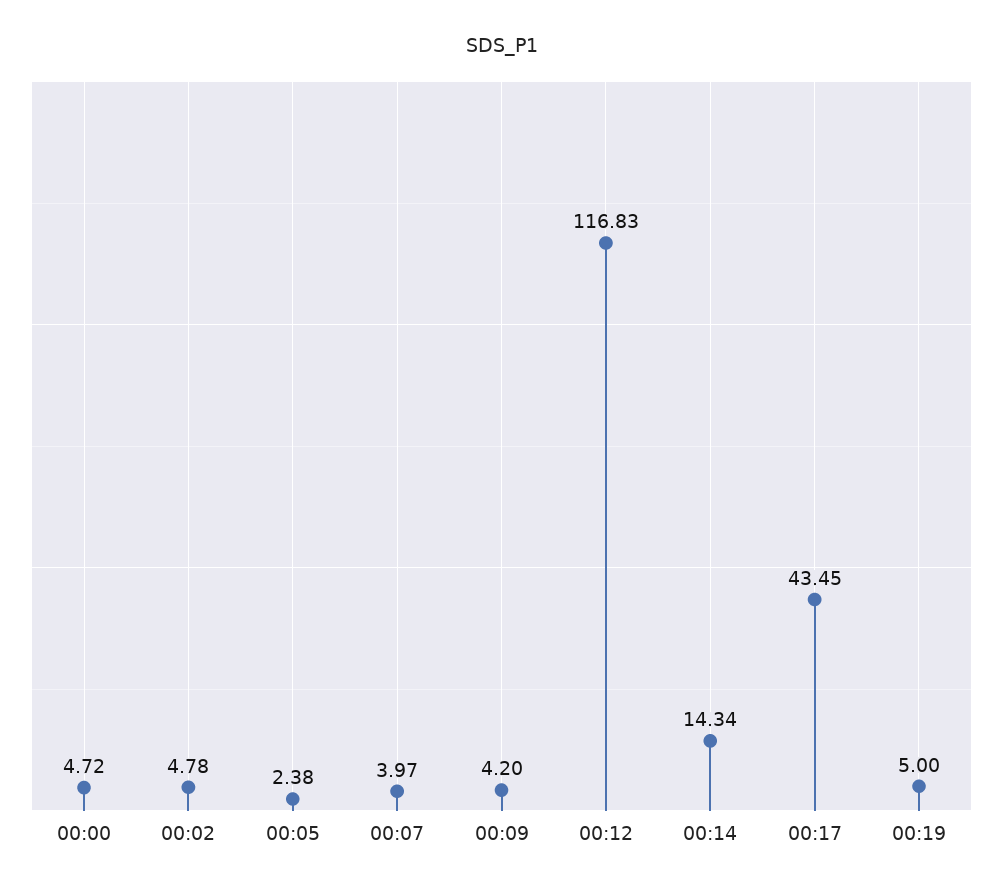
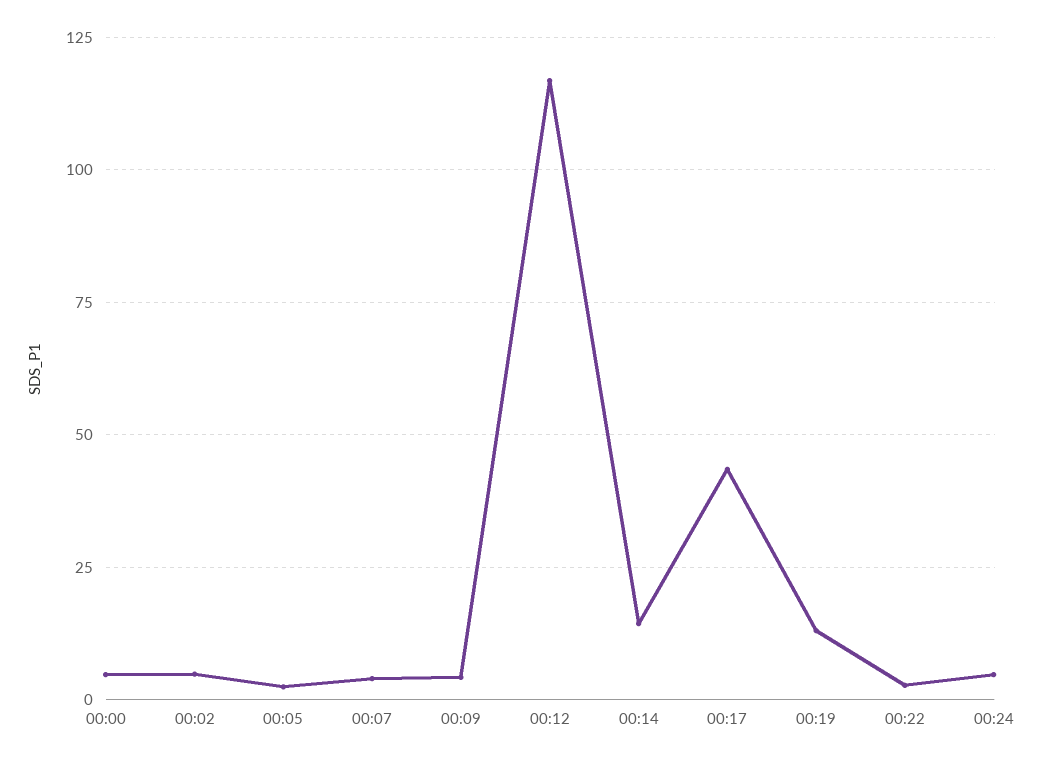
00:19: 5 -> 12.5
00:22: none -> 2.5
00:24: none -> 5

